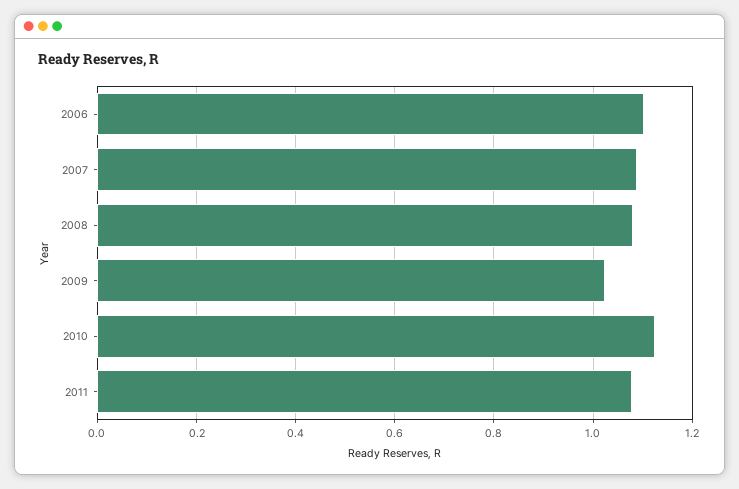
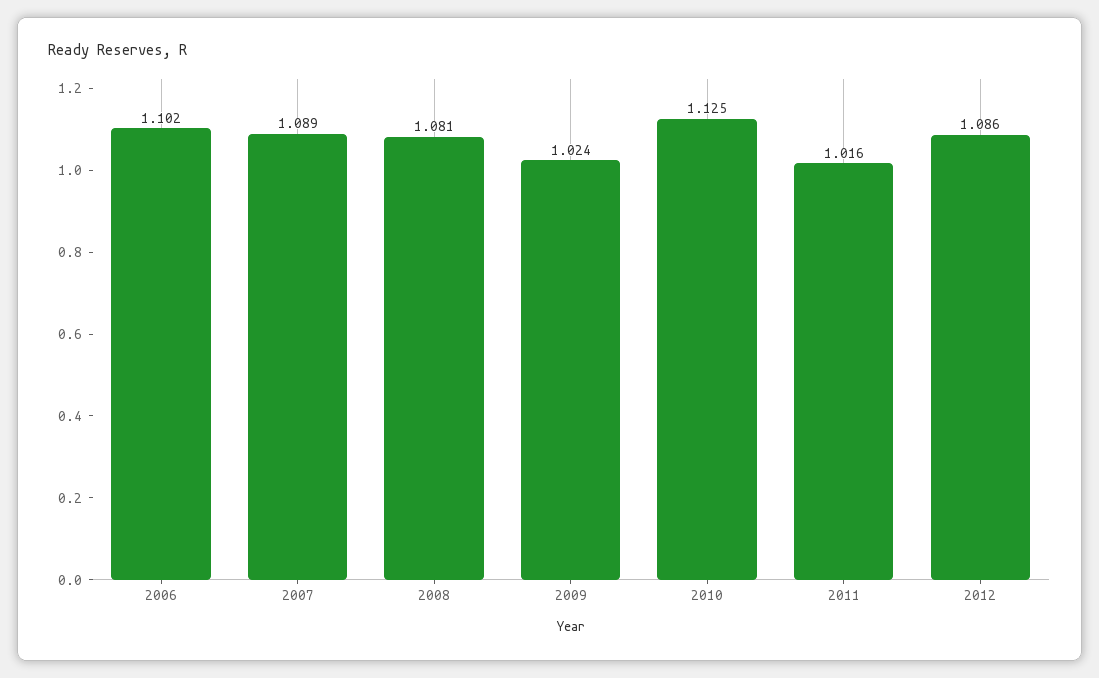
2011: 1.08 -> 1.016
2012: none -> 1.086

